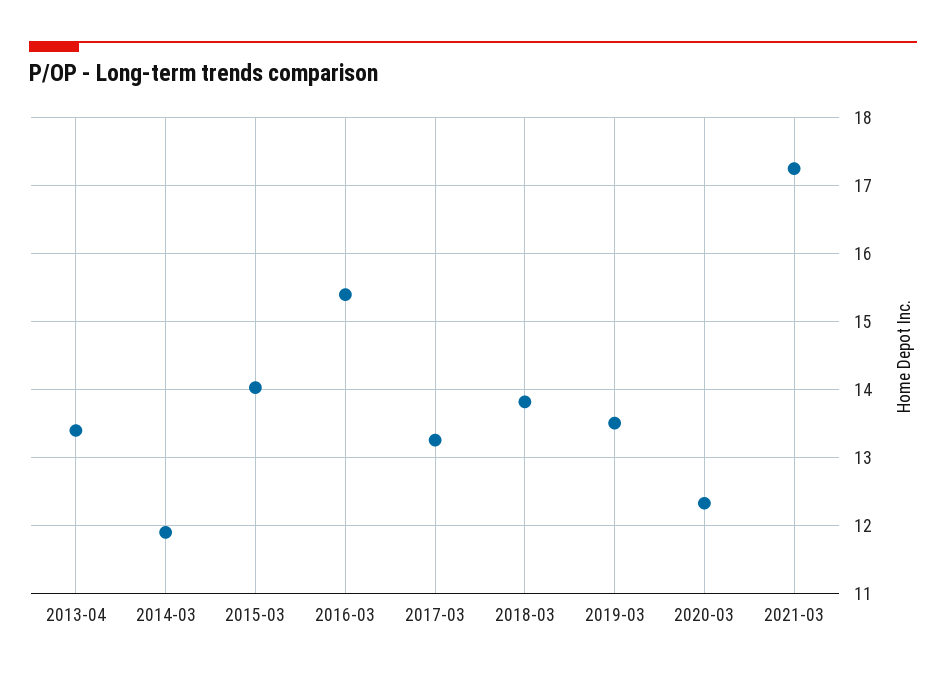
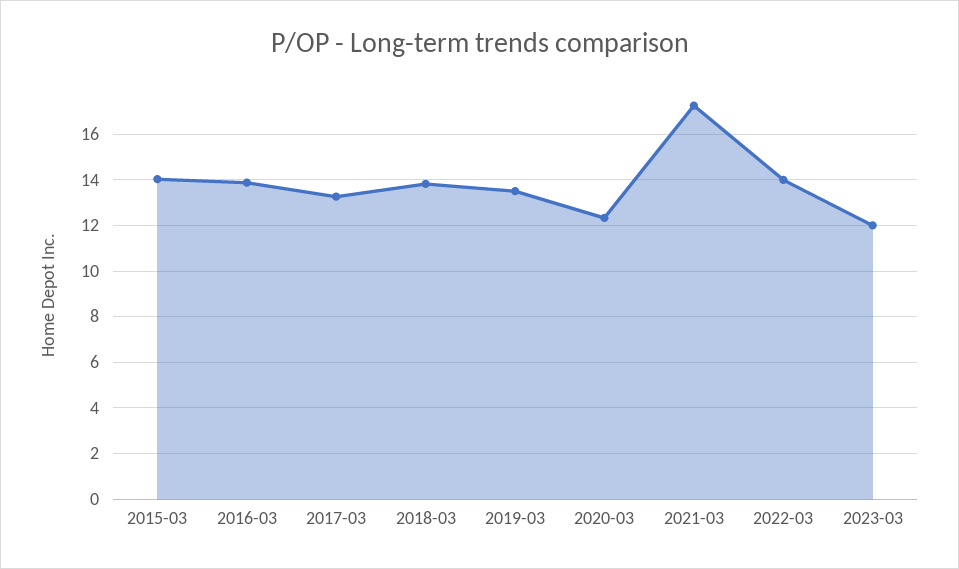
2013-04: 13.4 -> none
2014-03: 11.9 -> none
2016-03: 15.4 -> 14
2022-03: none -> 14
2023-03: none -> 12

